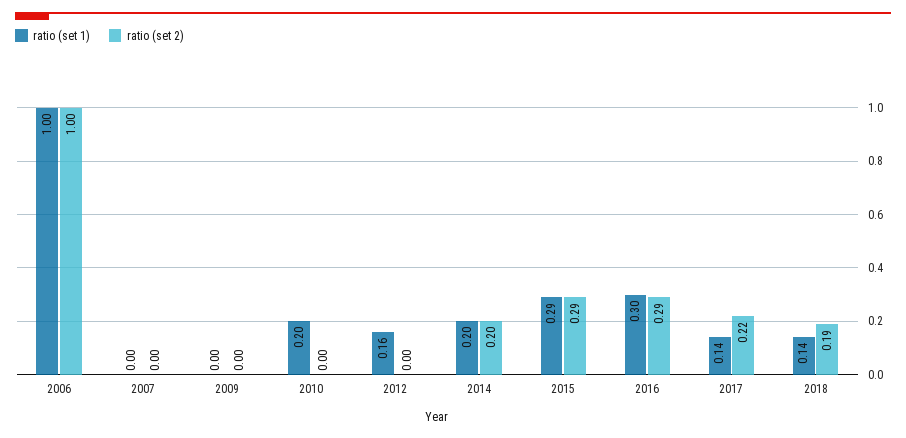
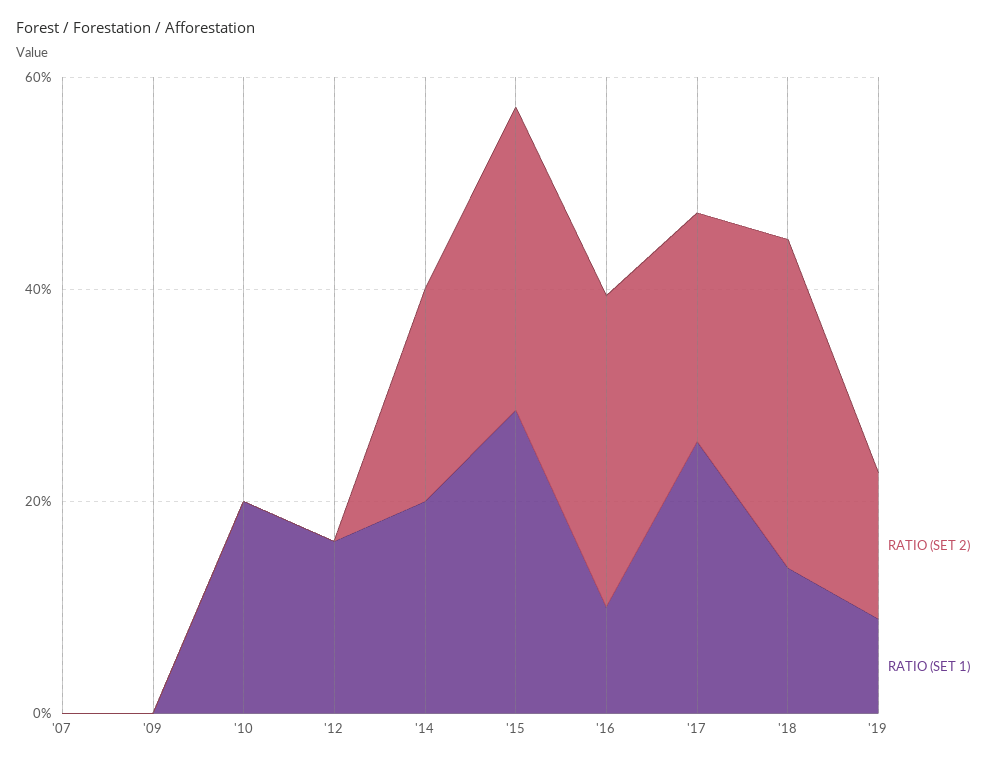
ratio (set 1), 2006: 1 -> none
ratio (set 2), 2006: 1 -> none
ratio (set 1), 2016: 0.3 -> 0.1
ratio (set 1), 2017: 0.14 -> 0.25
ratio (set 2), 2018: 0.19 -> 0.3
ratio (set 2), '19: none -> 0.15
ratio (set 1), '19: none -> 0.1

